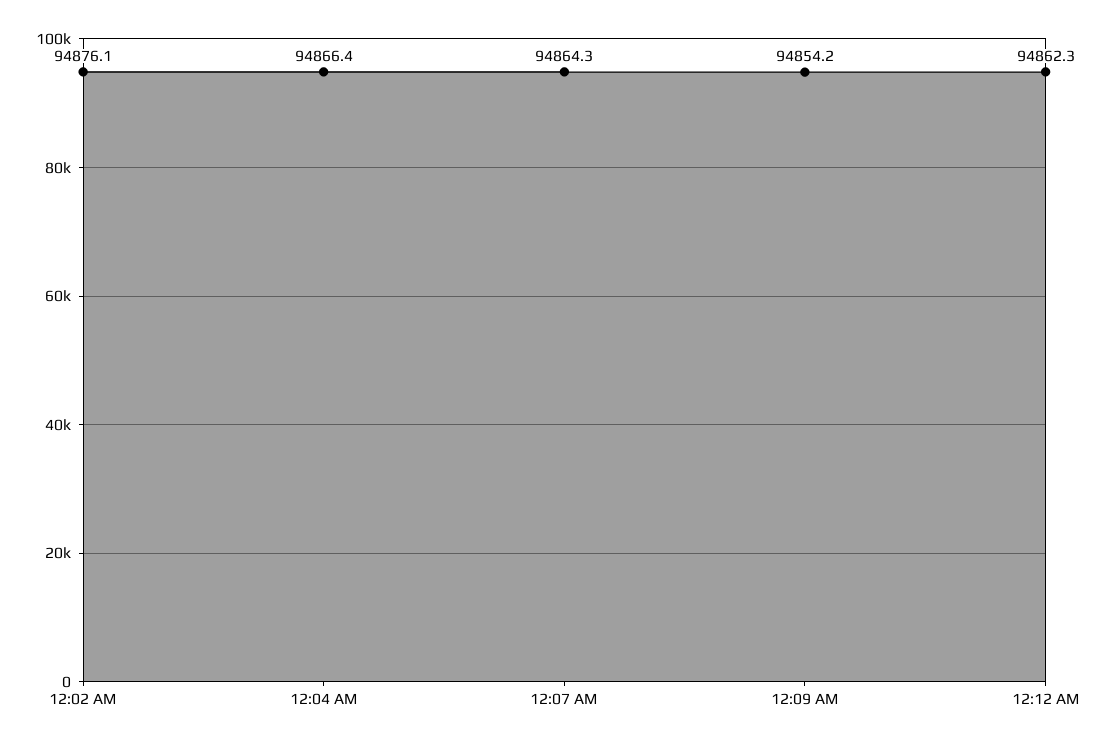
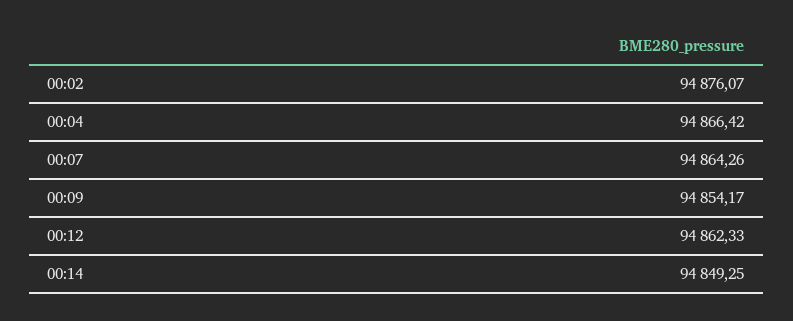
00:14: none -> 94849.25

